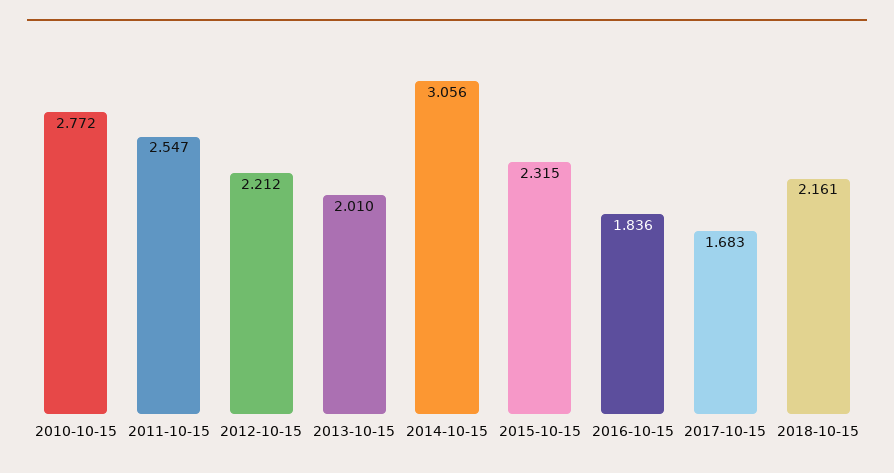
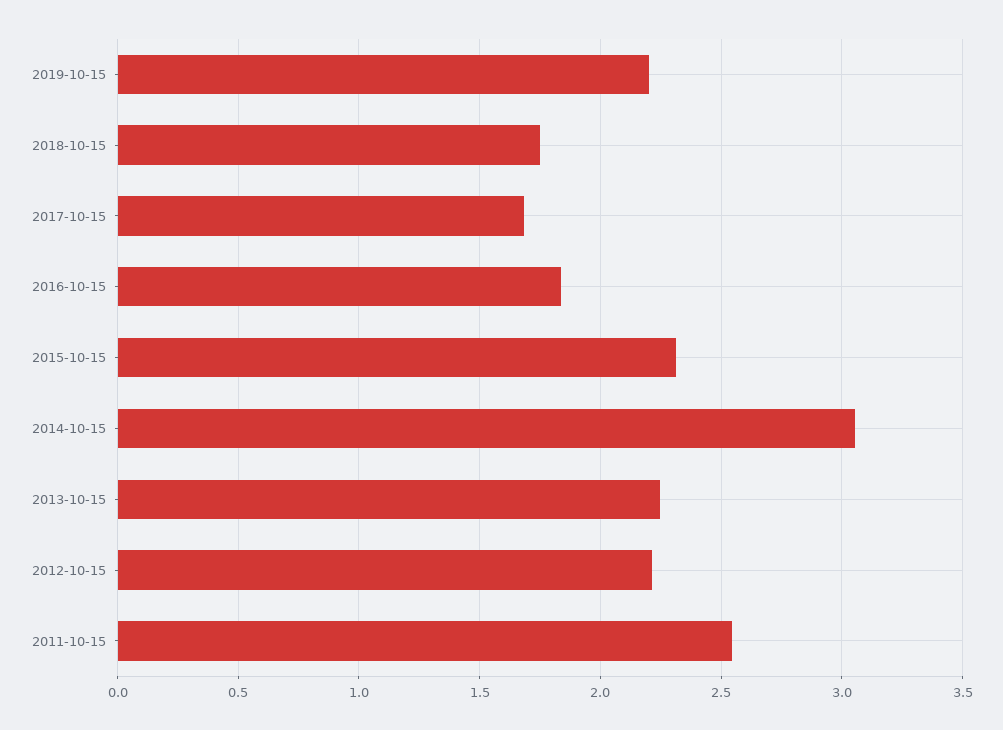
2010-10-15: 2.772 -> none
2013-10-15: 2.01 -> 2.25
2018-10-15: 2.161 -> 1.75
2019-10-15: none -> 2.2

